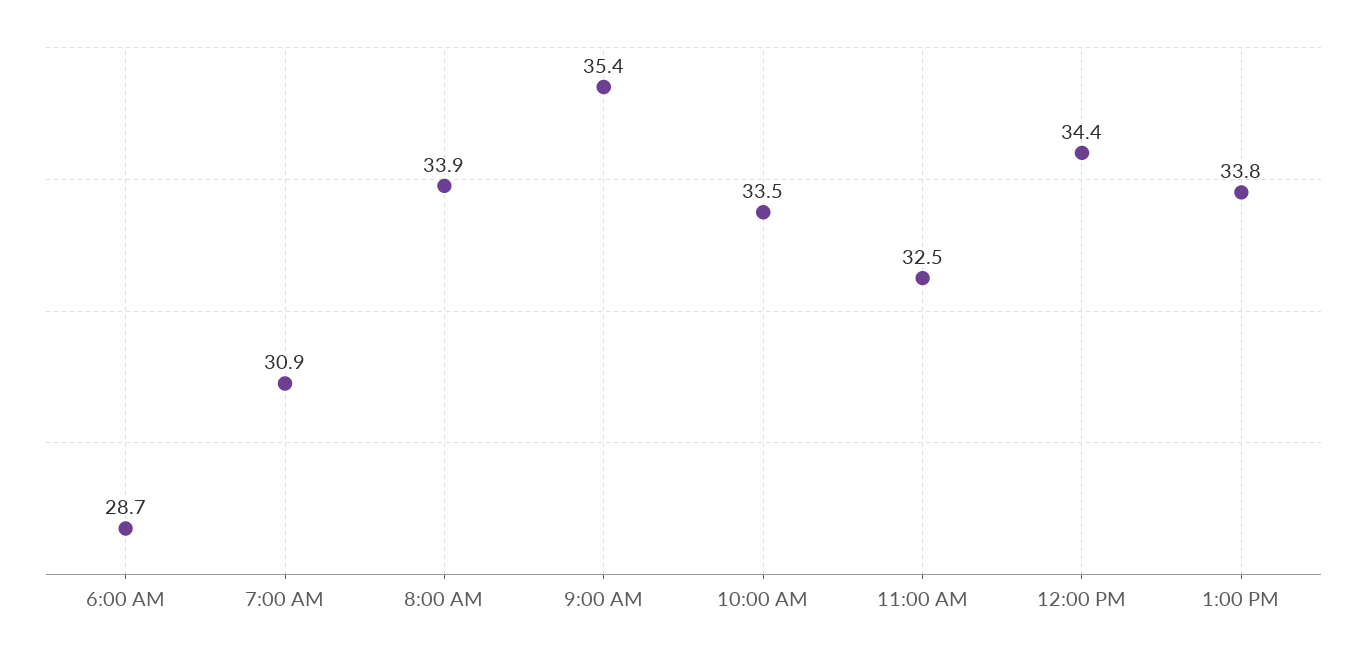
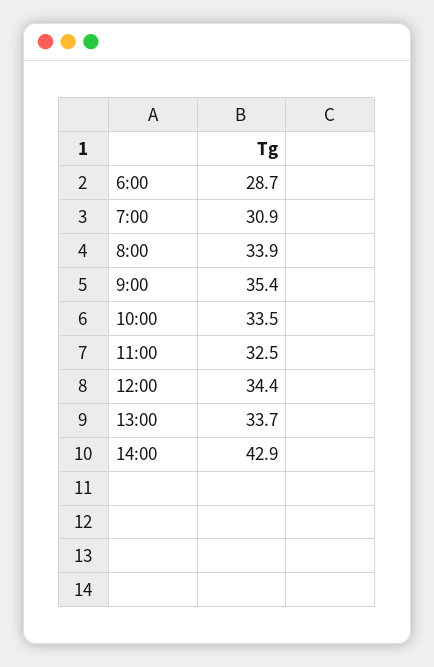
1:00 PM: 33.8 -> 33.7
14:00: none -> 42.9

